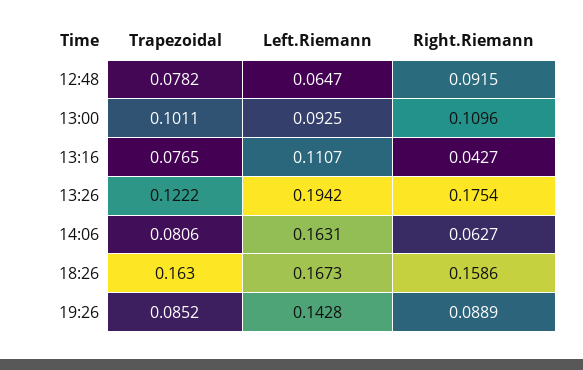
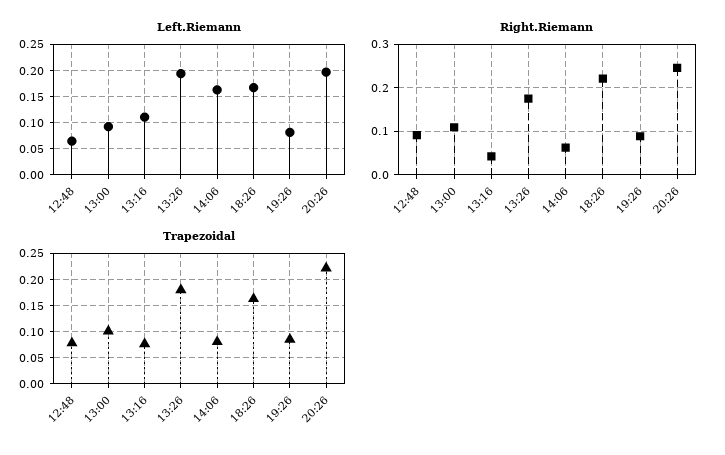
Trapezoidal, 13:26: 0.1222 -> 0.175
Right.Riemann, 18:26: 0.1586 -> 0.22
Left.Riemann, 19:26: 0.1428 -> 0.075
Left.Riemann, 20:26: none -> 0.2
Right.Riemann, 20:26: none -> 0.24
Trapezoidal, 20:26: none -> 0.225

